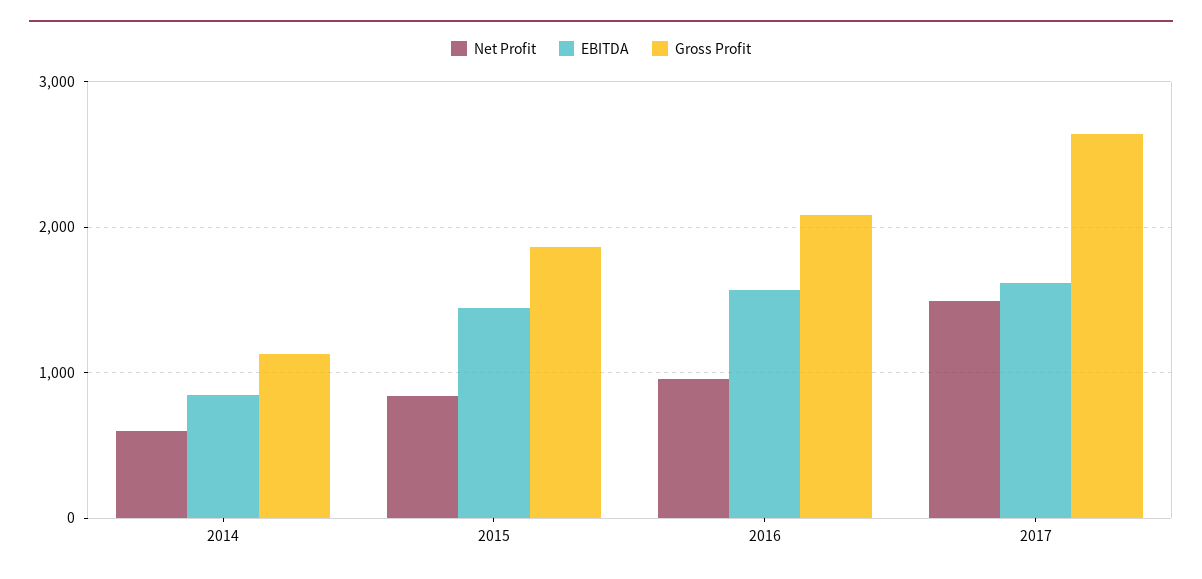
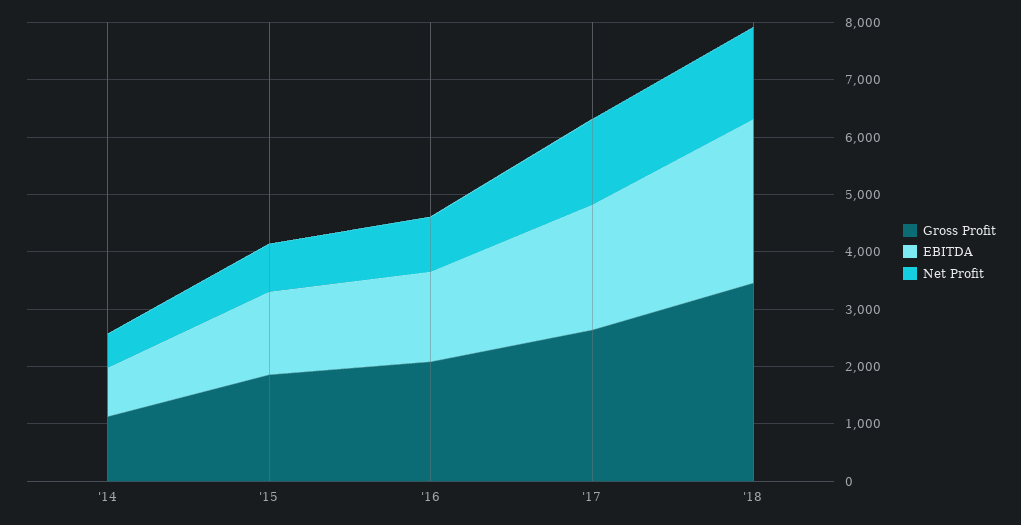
EBITDA, 2017: 1600 -> 2200
Gross Profit, '18: none -> 3400
EBITDA, '18: none -> 2800
Net Profit, '18: none -> 1600

